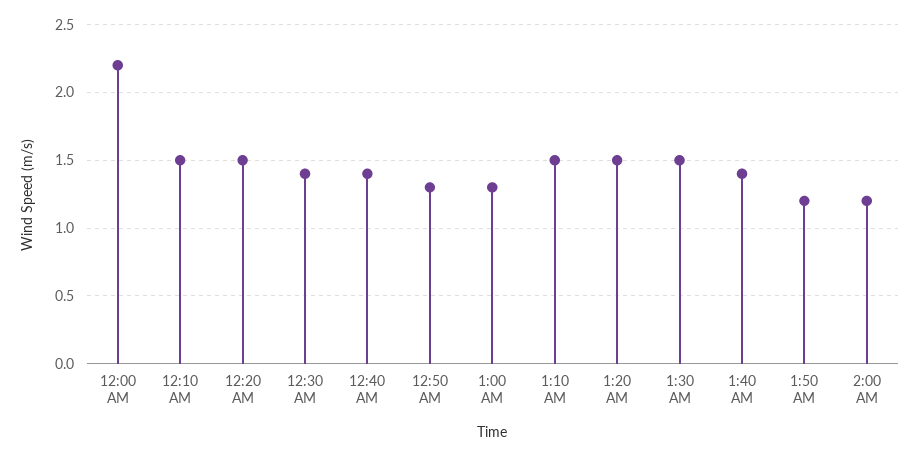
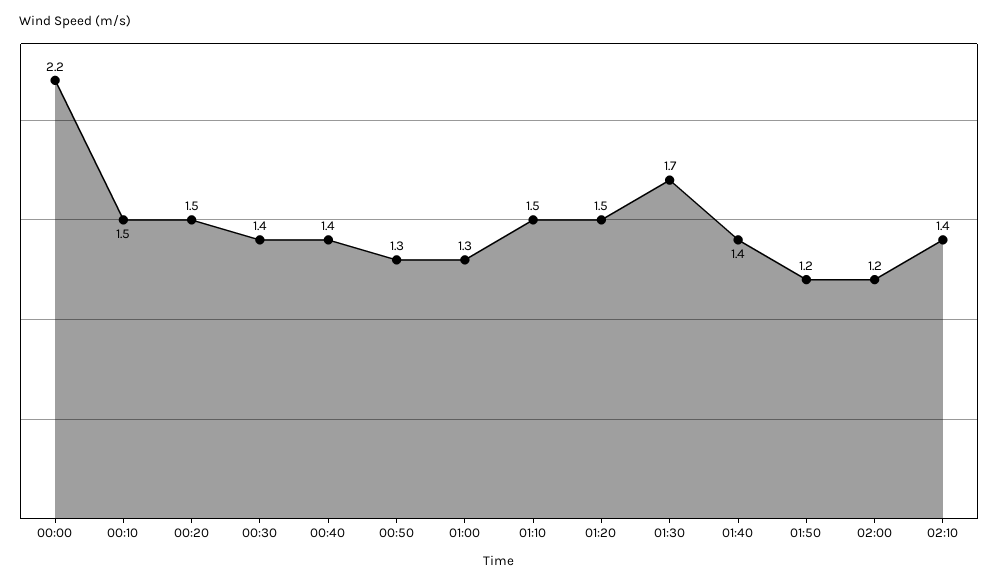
1:30 AM: 1.5 -> 1.7
02:10: none -> 1.4

